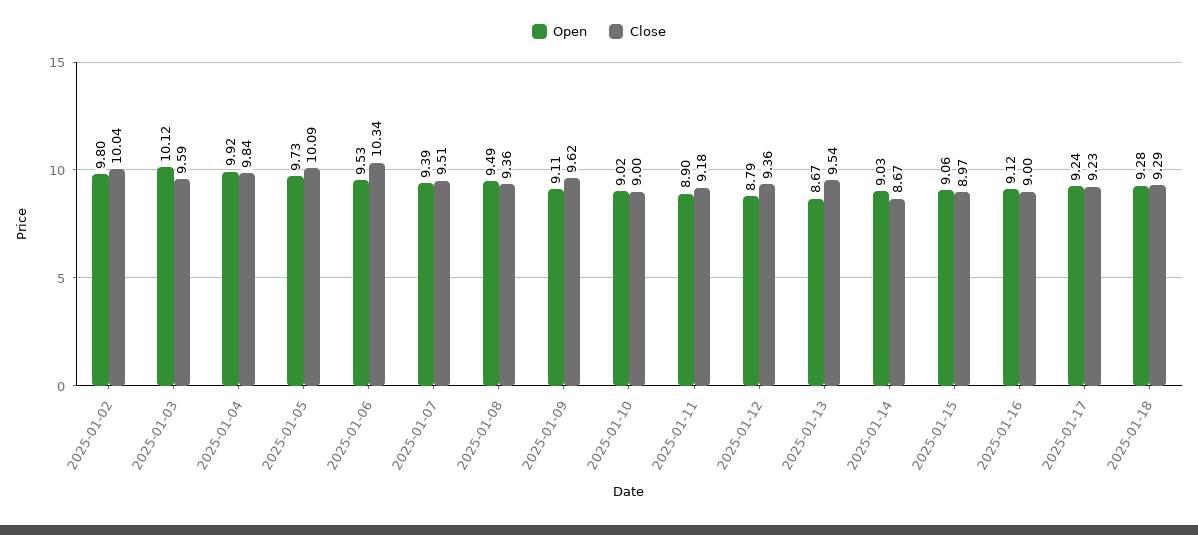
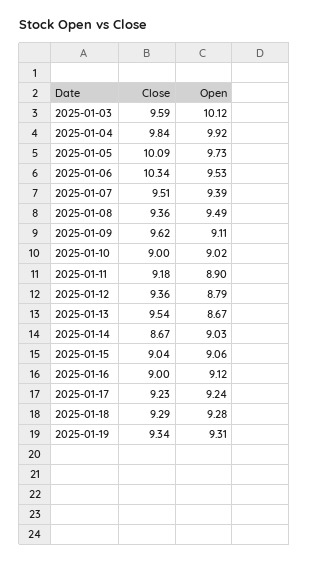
Open, 2025-01-02: 9.8 -> none
Close, 2025-01-02: 10.04 -> none
Close, 2025-01-15: 8.97 -> 9.04
Close, 2025-01-19: none -> 9.34
Open, 2025-01-19: none -> 9.31

